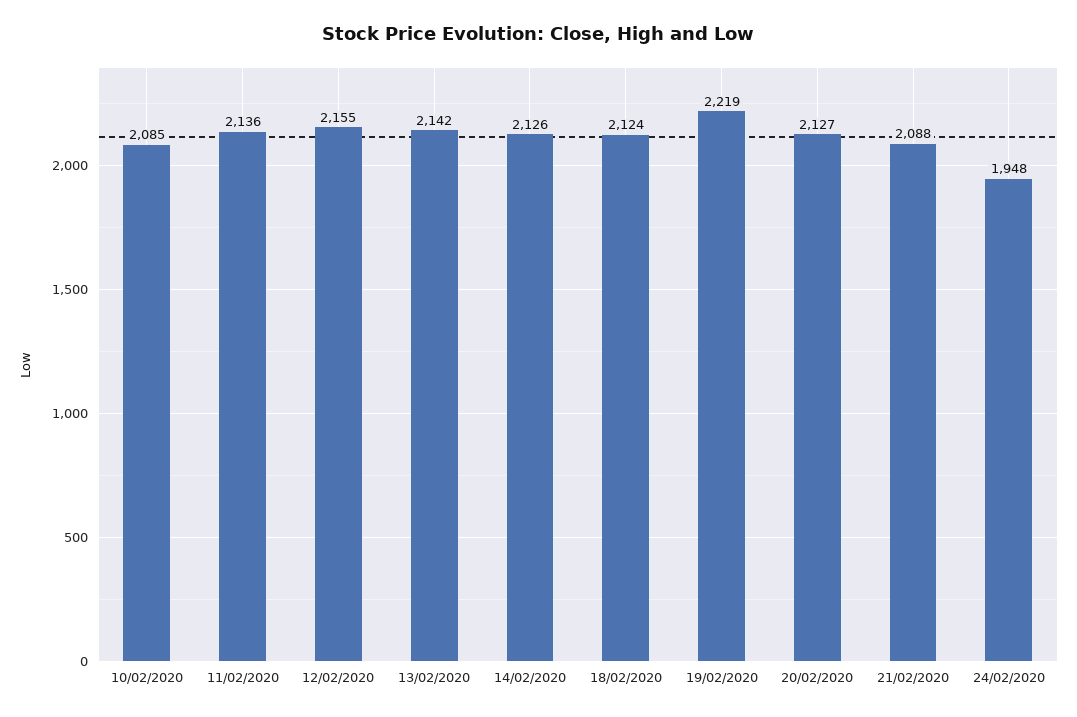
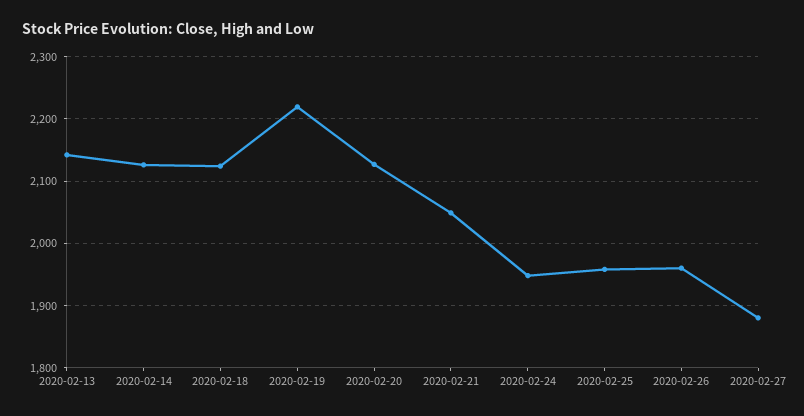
10/02/2020: 2085 -> none
11/02/2020: 2136 -> none
12/02/2020: 2155 -> none
21/02/2020: 2088 -> 2050
2020-02-25: none -> 1960
2020-02-26: none -> 1960
2020-02-27: none -> 1880

